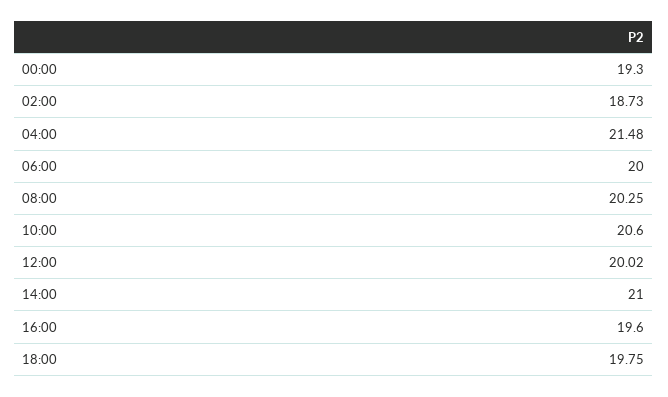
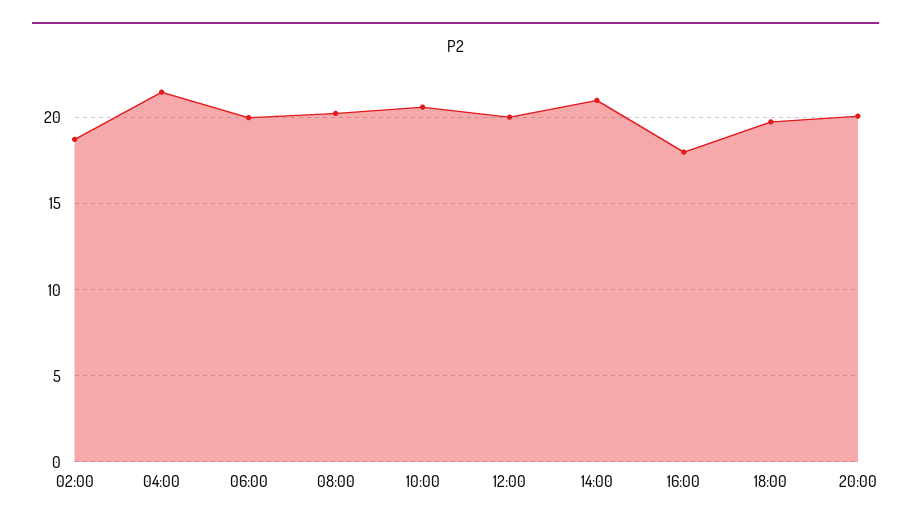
00:00: 19.3 -> none
16:00: 19.6 -> 18
20:00: none -> 20

